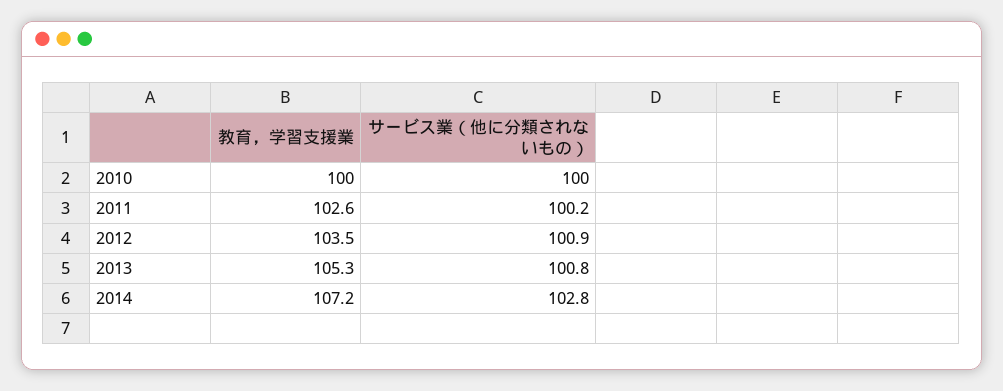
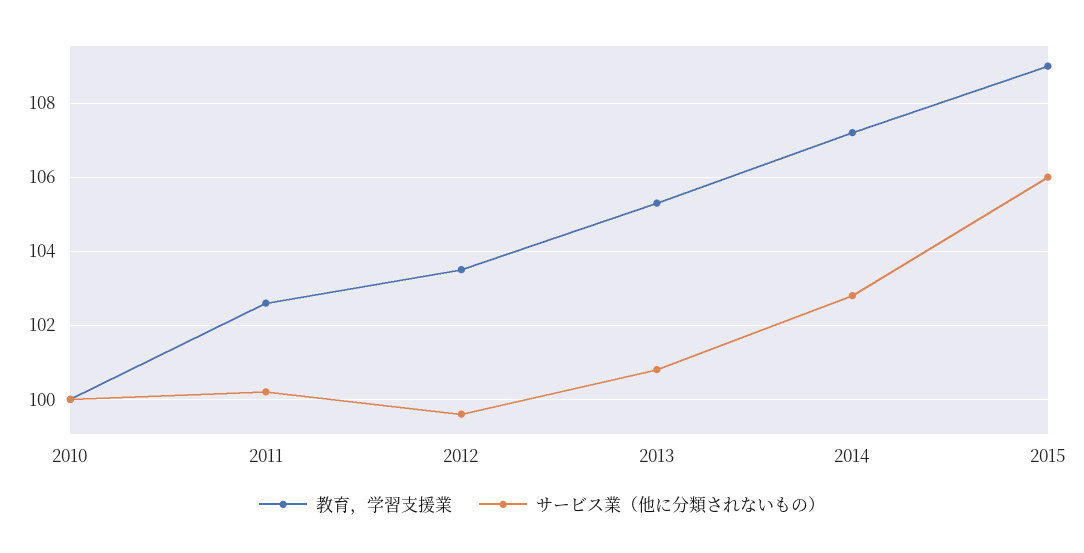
サービス業（他に分類されないもの）, 2012: 100.9 -> 99.5
教育，学習支援業, 2015: none -> 109
サービス業（他に分類されないもの）, 2015: none -> 106

